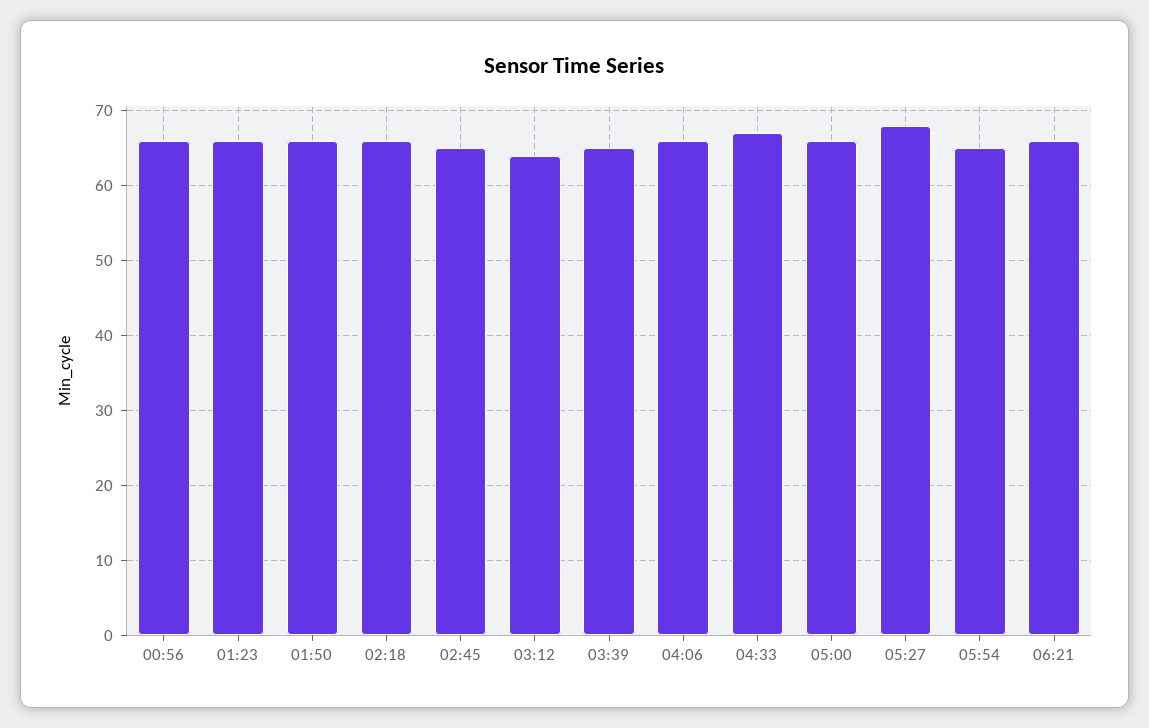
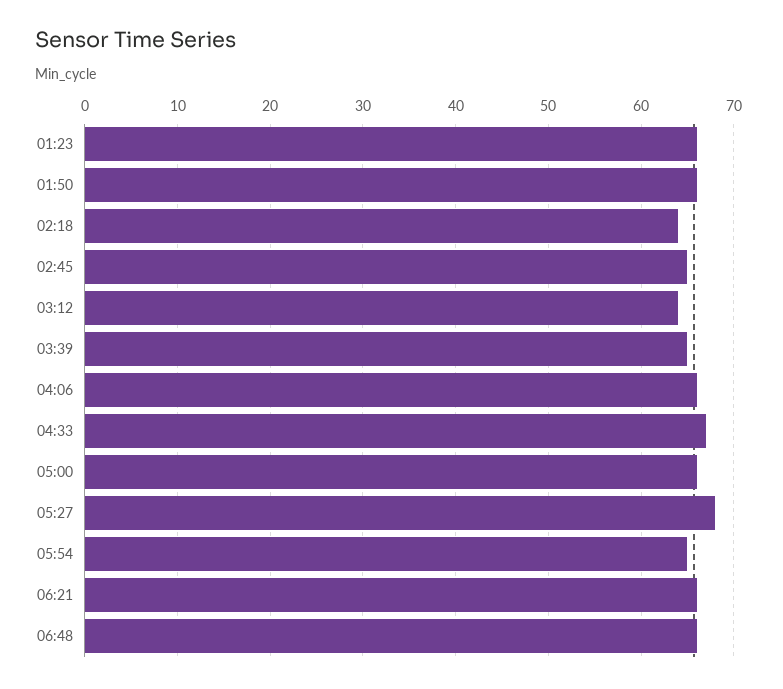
00:56: 66 -> none
02:18: 66 -> 64
06:48: none -> 66

